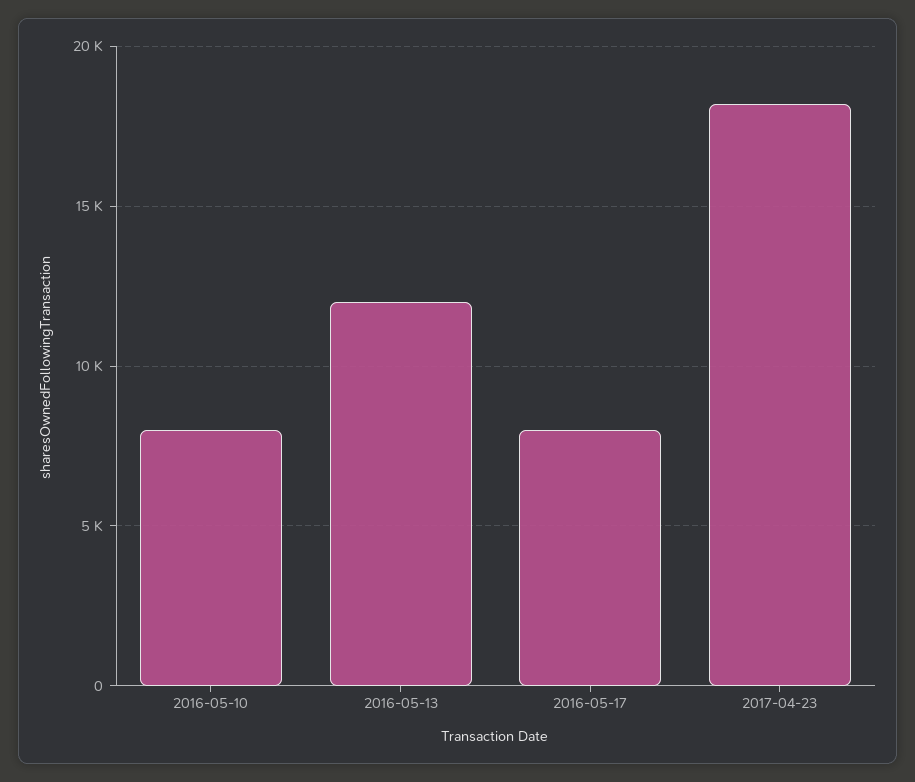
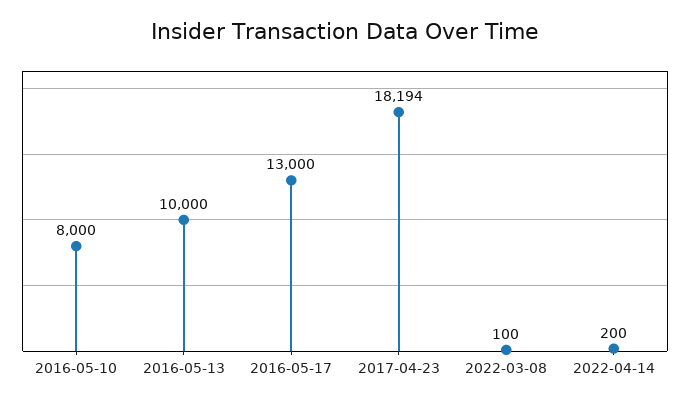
2016-05-13: 12000 -> 10000
2016-05-17: 8000 -> 13000
2022-03-08: none -> 100
2022-04-14: none -> 200

